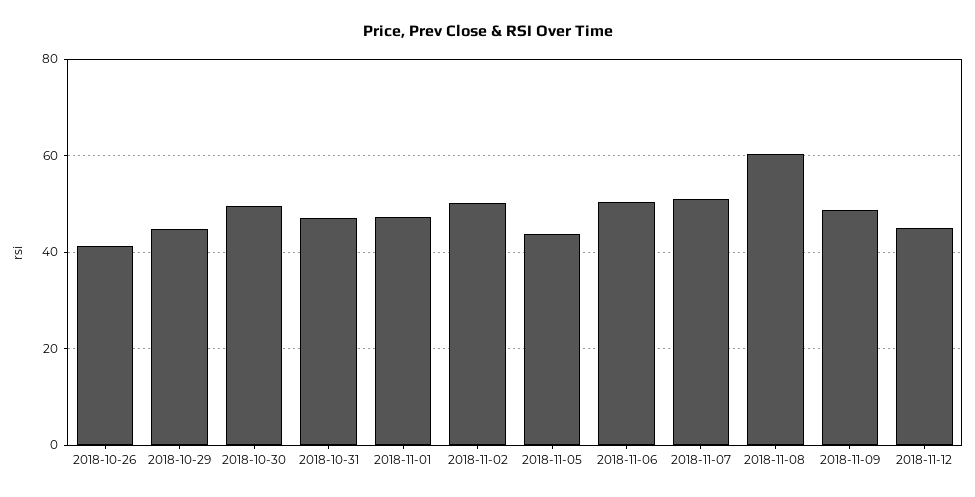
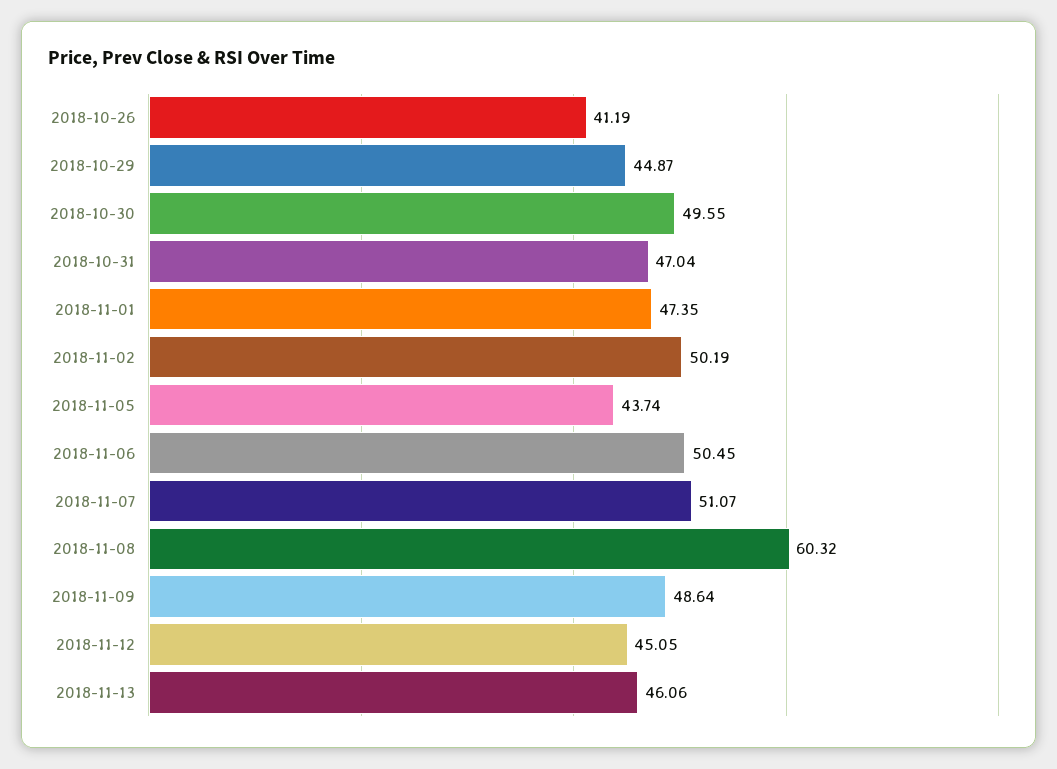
2018-11-13: none -> 46.06

